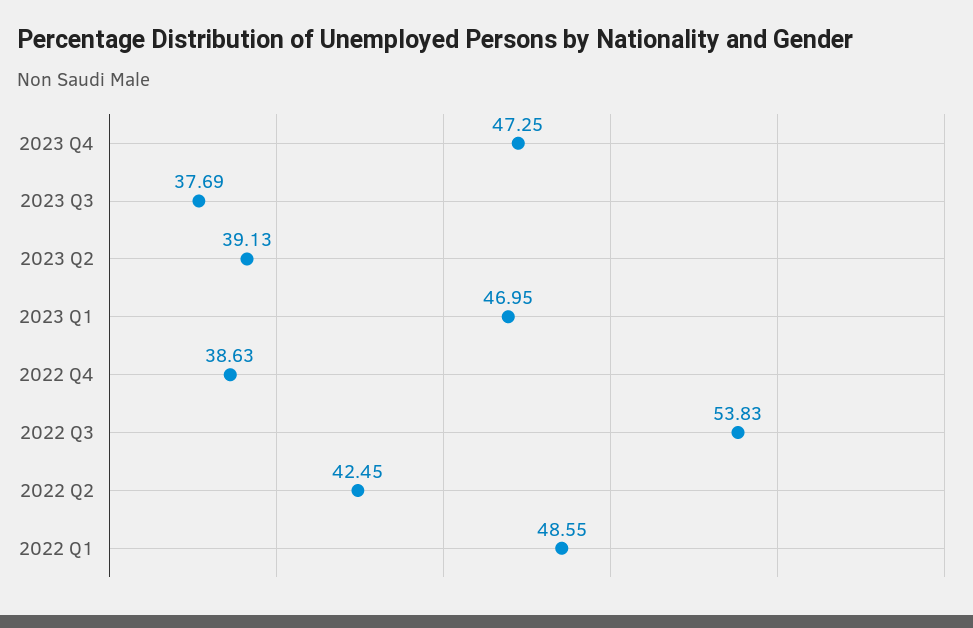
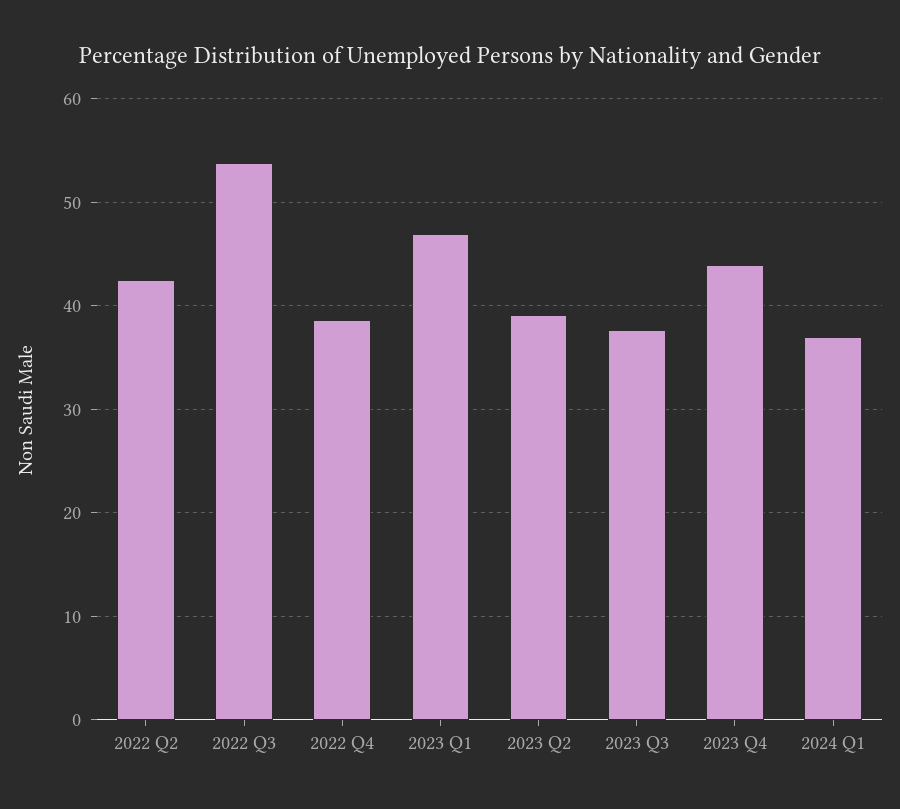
2023 Q4: 47.25 -> 44
2022 Q1: 48.55 -> none
2024 Q1: none -> 37

